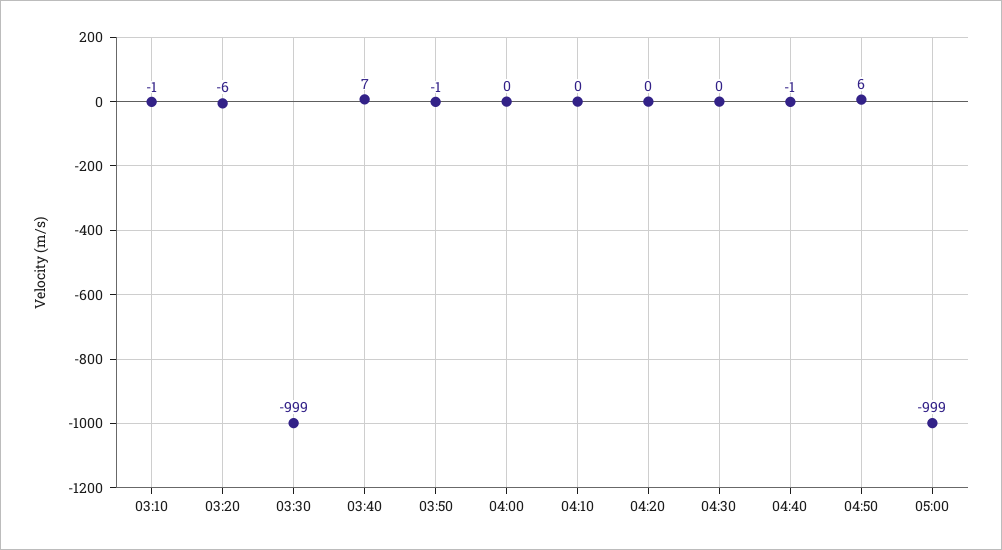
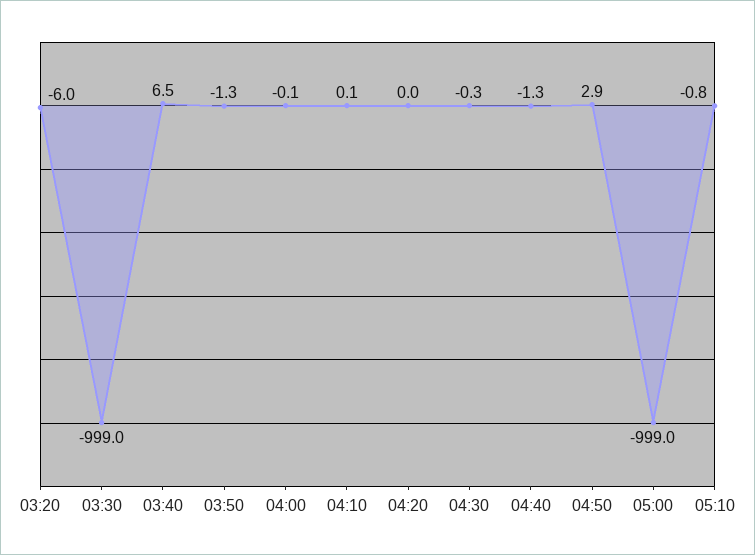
03:10: -1 -> none
04:50: 6 -> 2.9
05:10: none -> -0.8

